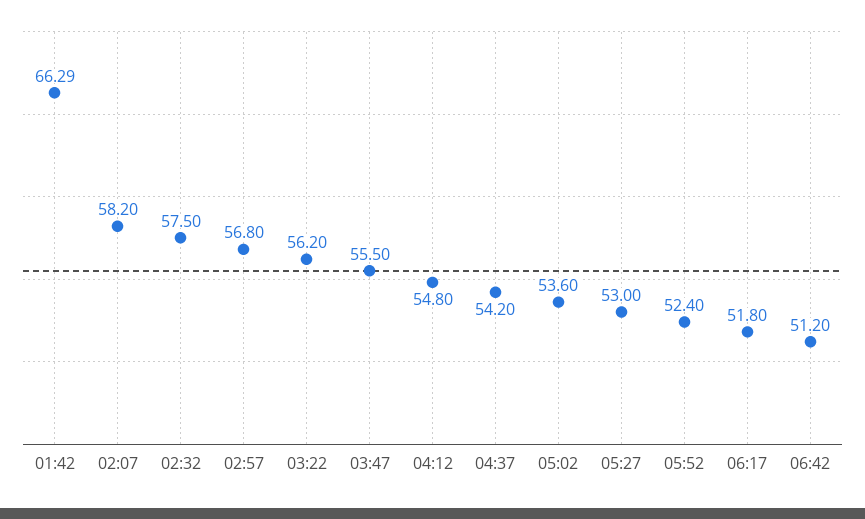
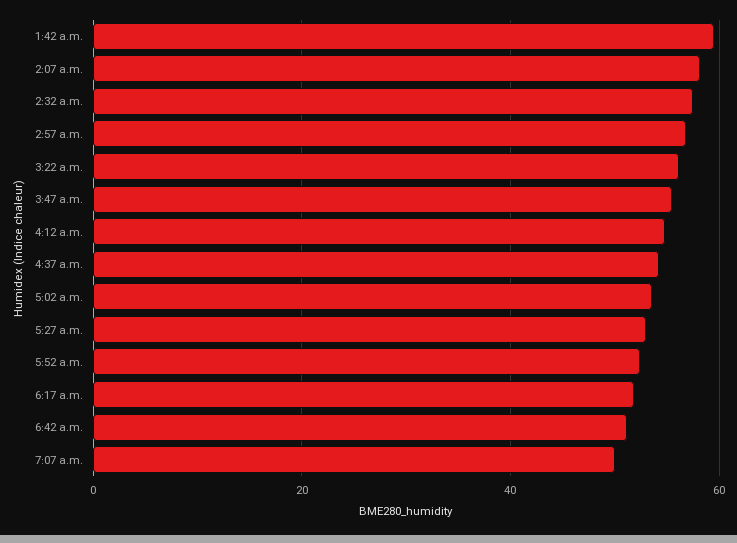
01:42: 66.29 -> 60
7:07 a.m.: none -> 50

